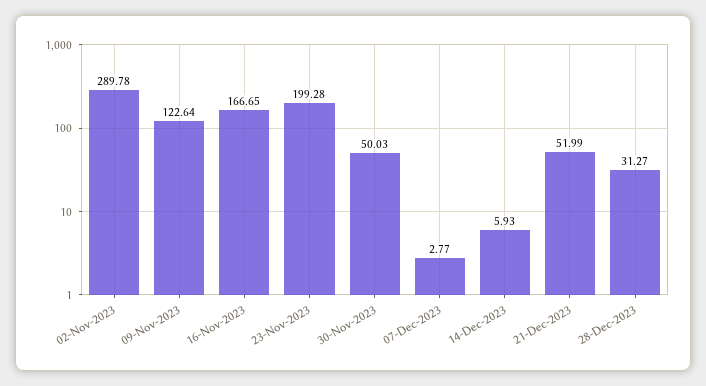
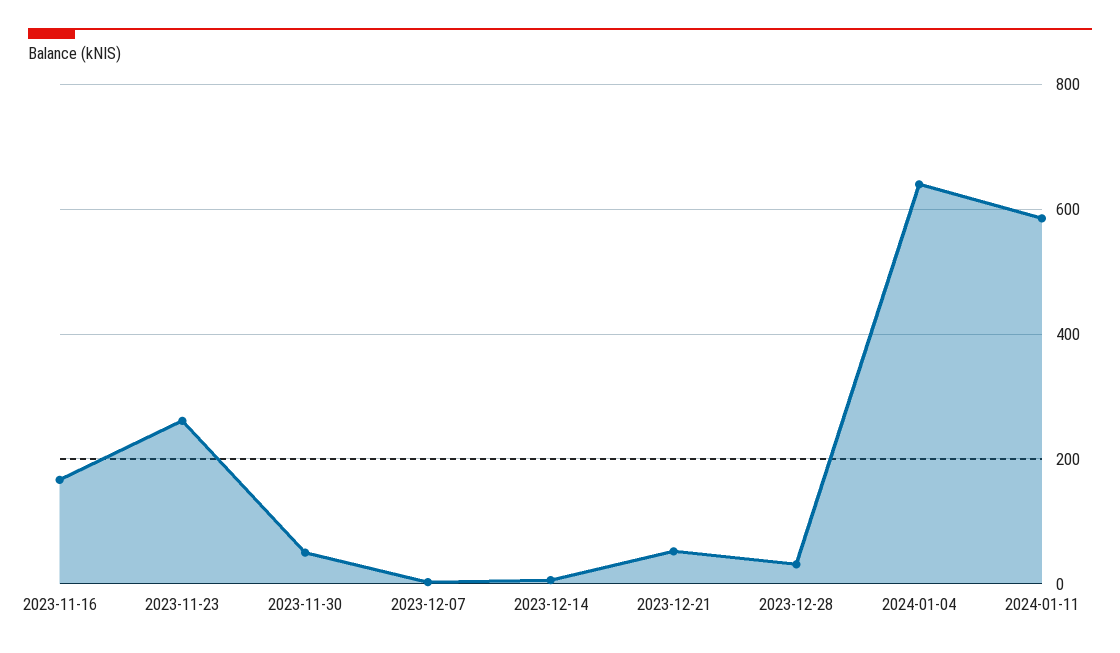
02-Nov-2023: 289.78 -> none
09-Nov-2023: 122.64 -> none
23-Nov-2023: 199.28 -> 260
2024-01-04: none -> 640
2024-01-11: none -> 580

